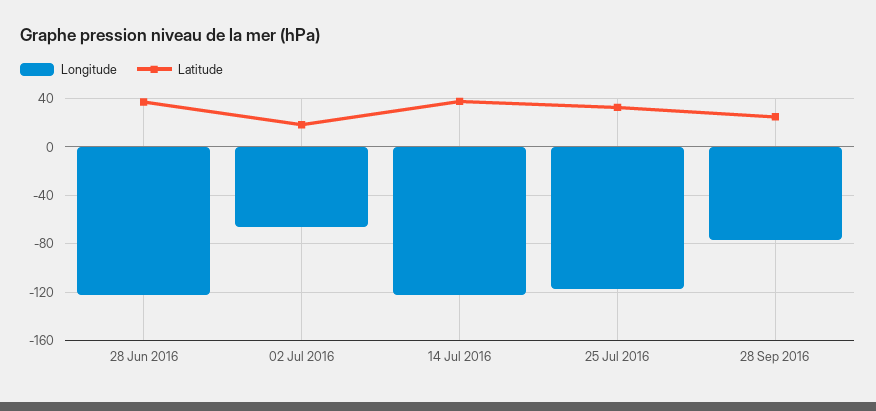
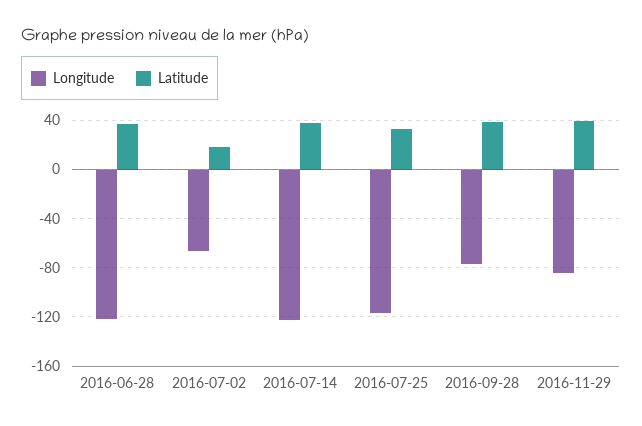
Latitude, 28 Sep 2016: 25 -> 40
Longitude, 2016-11-29: none -> -85
Latitude, 2016-11-29: none -> 40

